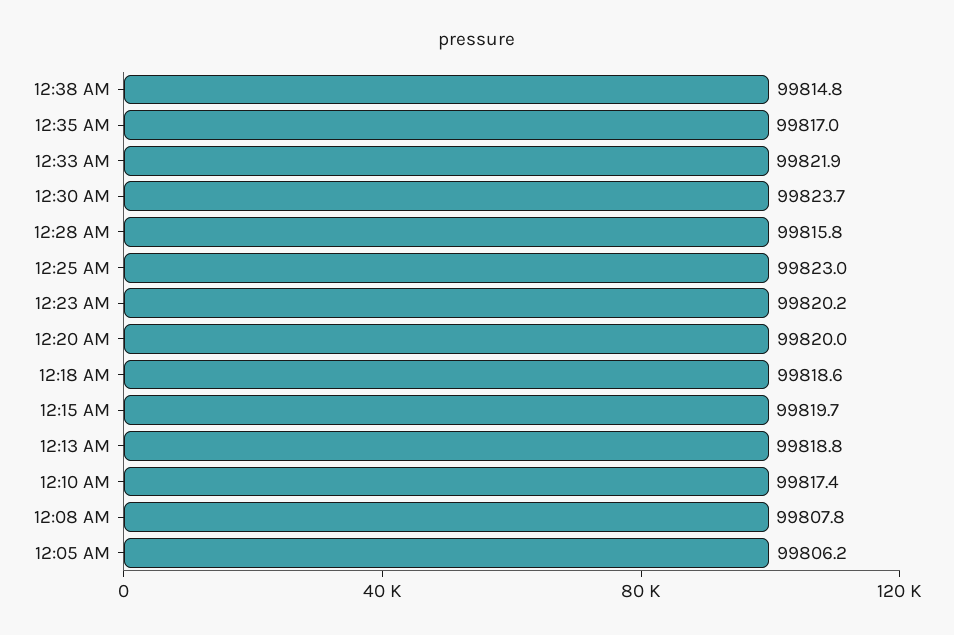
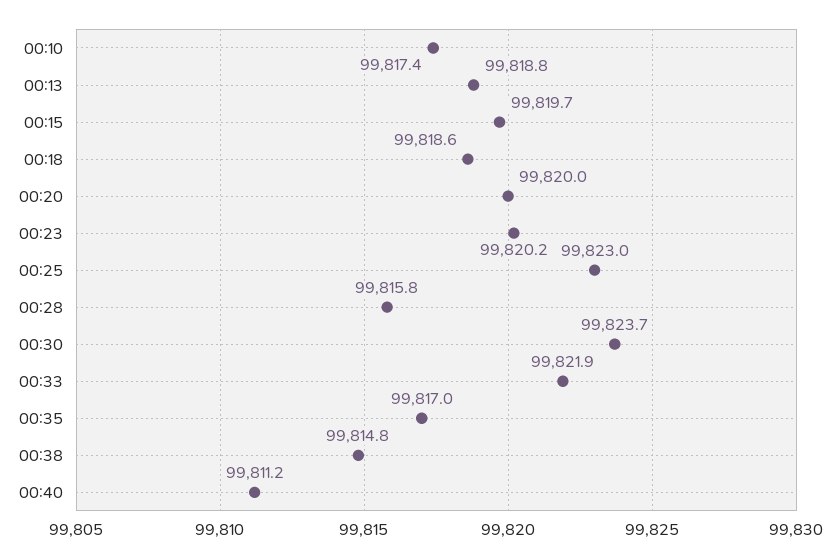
12:08 AM: 99807.8 -> none
12:05 AM: 99806.2 -> none
00:40: none -> 99811.2

